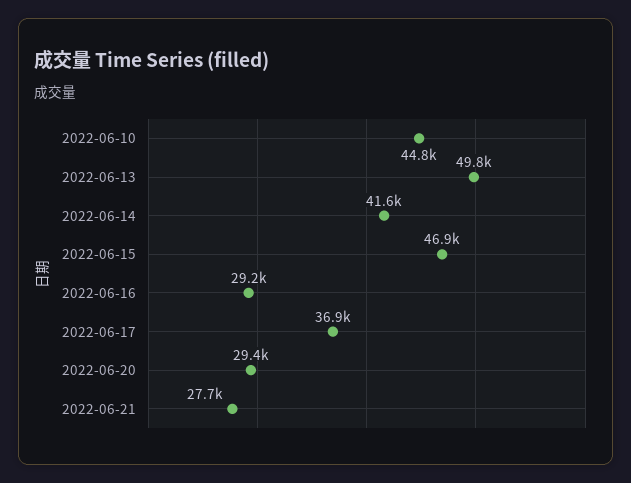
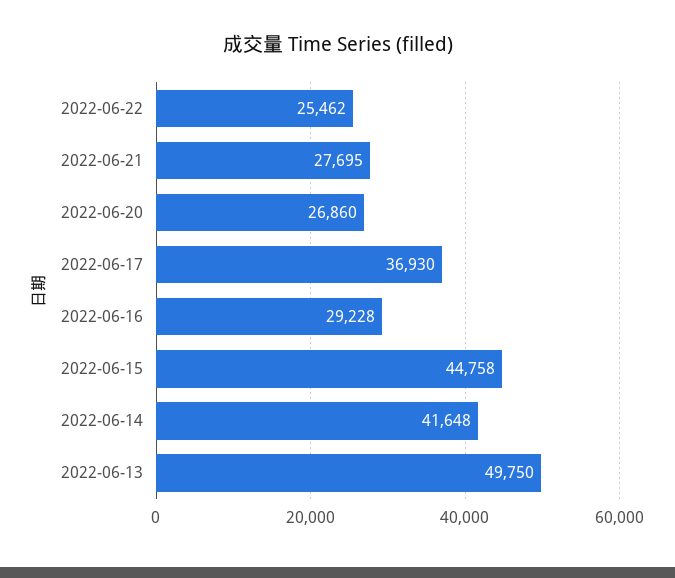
2022-06-10: 44800 -> none
2022-06-15: 46900 -> 44758
2022-06-20: 29400 -> 26860
2022-06-22: none -> 25462

